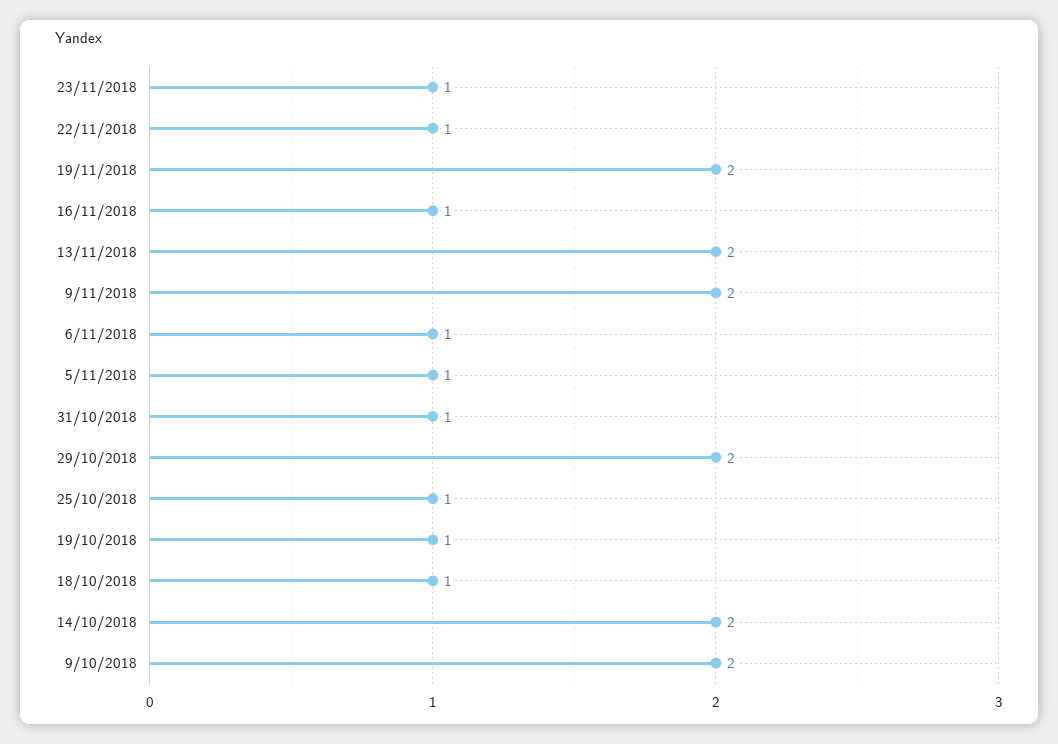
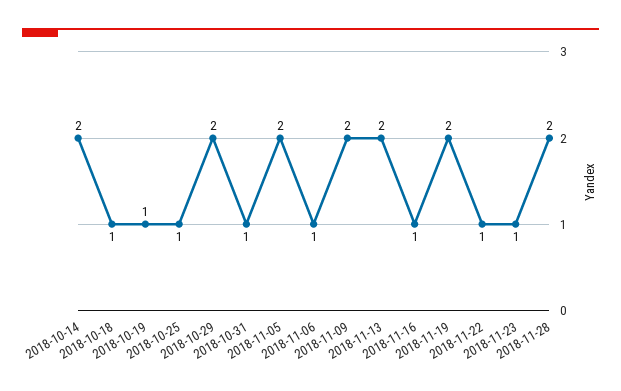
5/11/2018: 1 -> 2
9/10/2018: 2 -> none
2018-11-28: none -> 2

